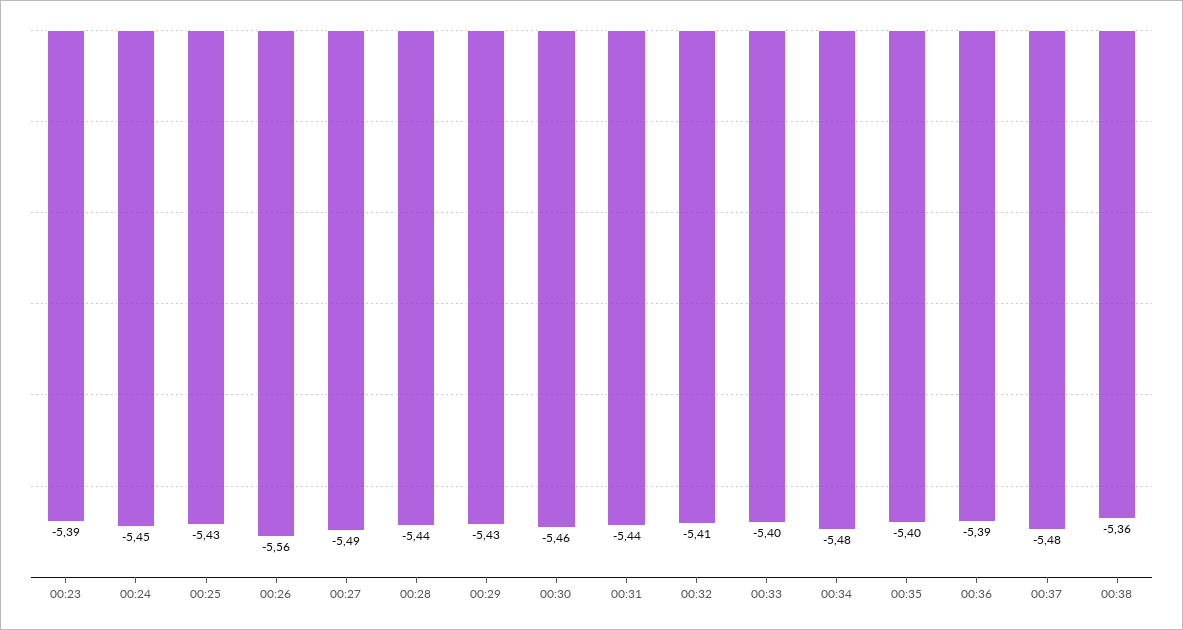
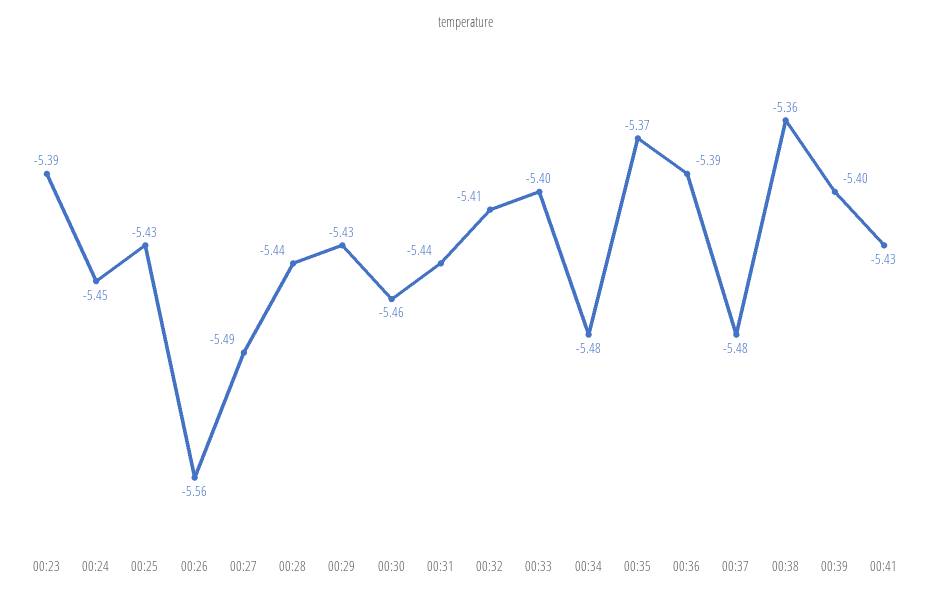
00:35: -5.4 -> -5.37
00:39: none -> -5.4
00:41: none -> -5.43

